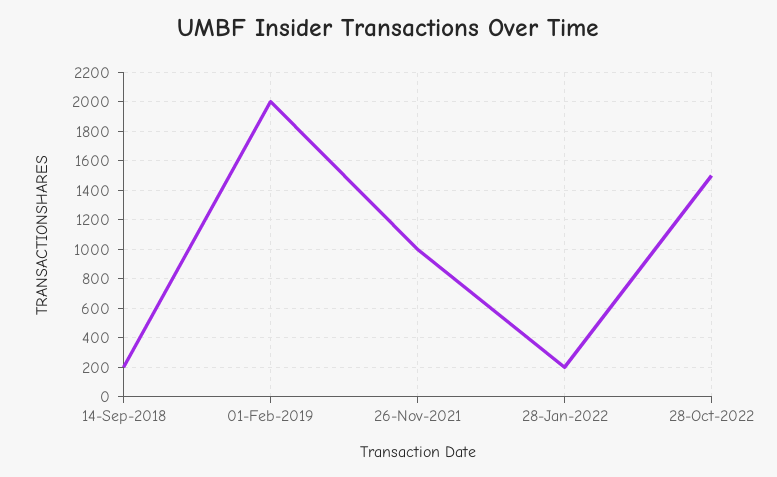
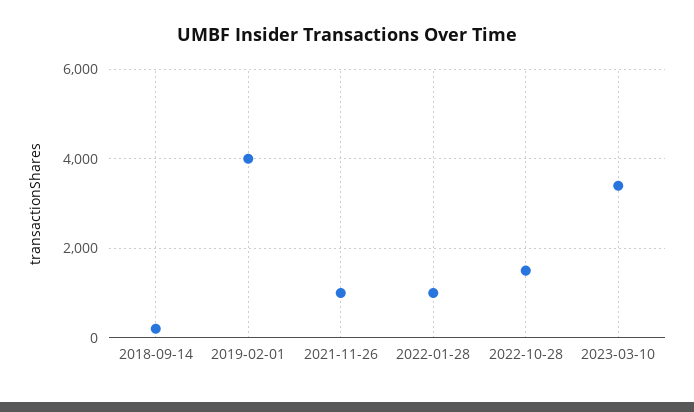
01-Feb-2019: 2000 -> 4000
28-Jan-2022: 200 -> 1000
2023-03-10: none -> 3400

